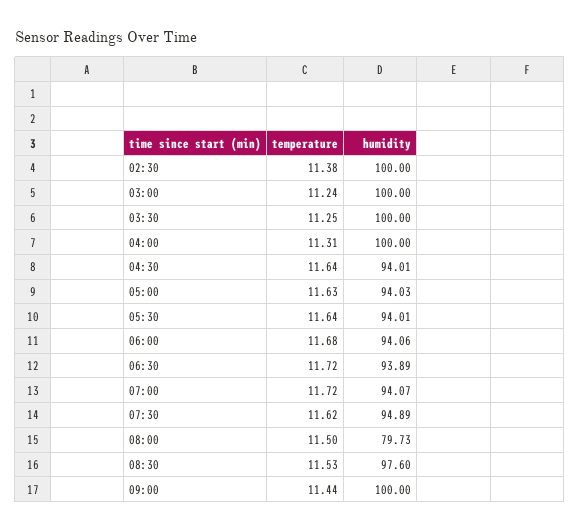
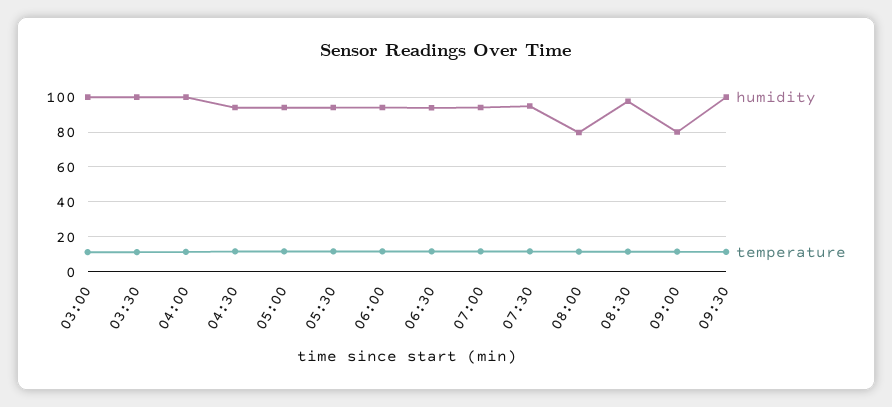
temperature, 02:30: 11.38 -> none
humidity, 02:30: 100 -> none
humidity, 09:00: 100 -> 80
humidity, 09:30: none -> 100
temperature, 09:30: none -> 10

